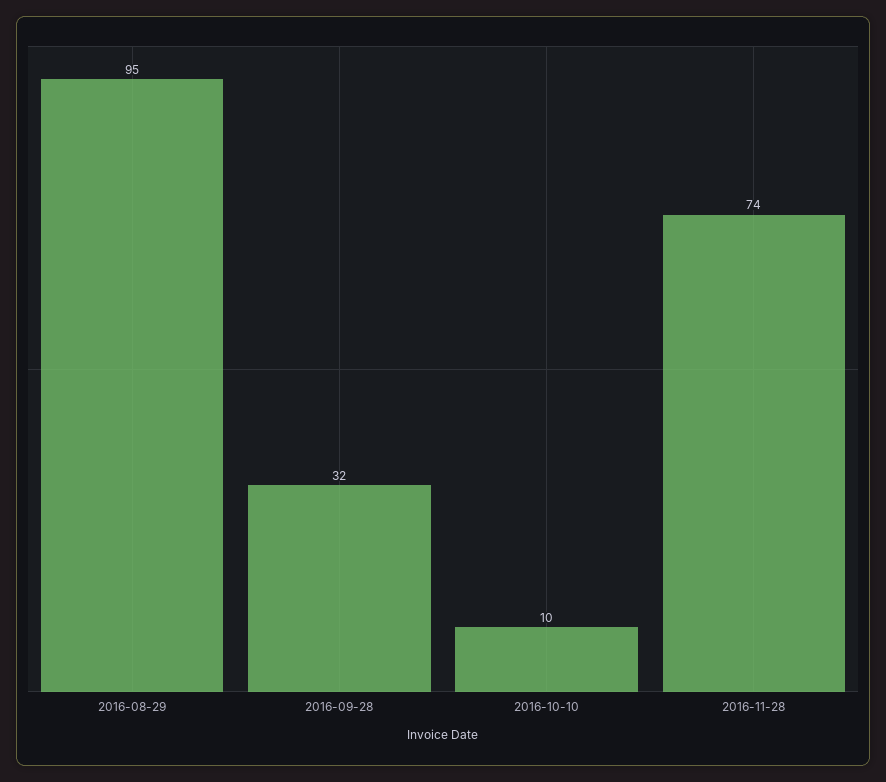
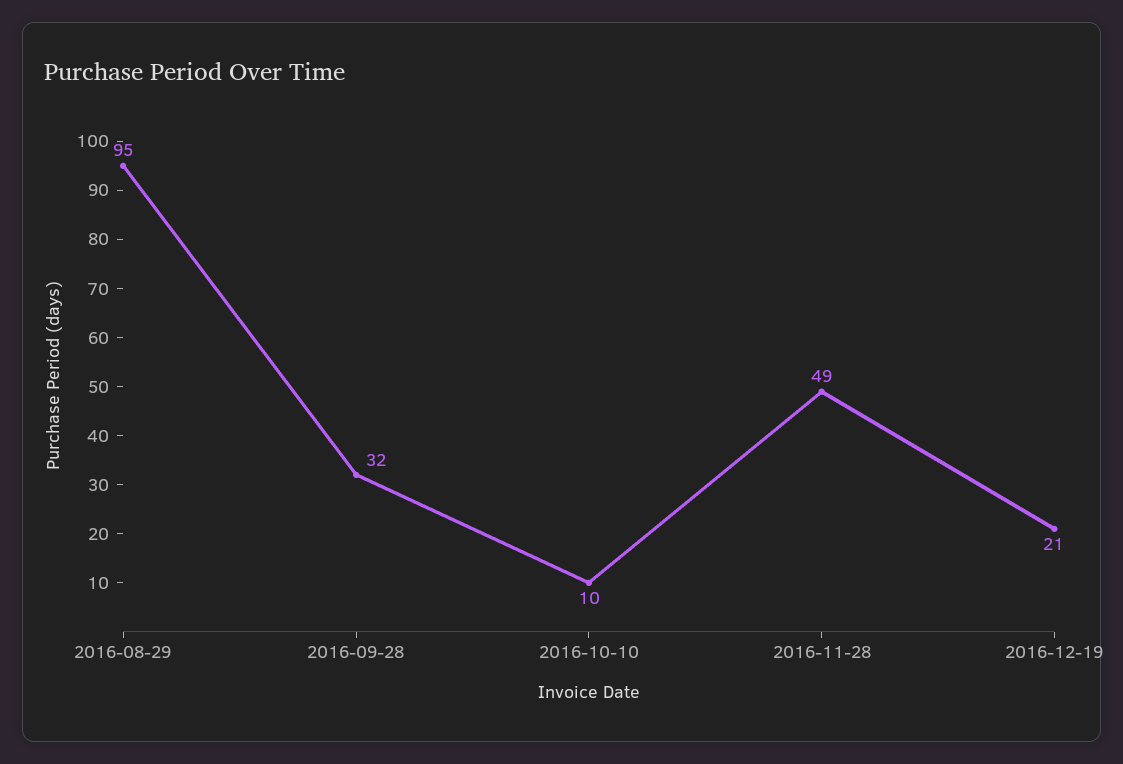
2016-11-28: 74 -> 49
2016-12-19: none -> 21

